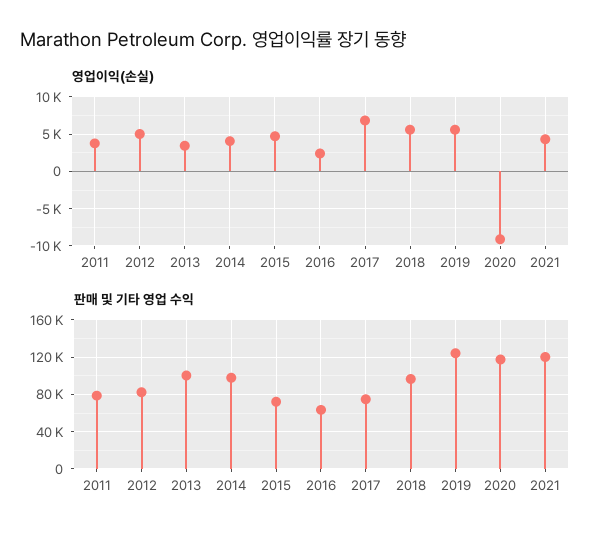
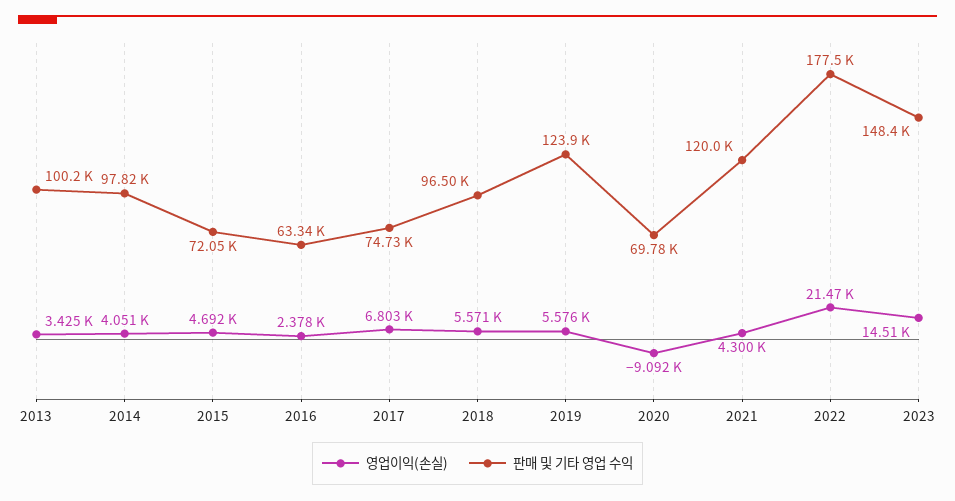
영업이익(손실), 2011: 4000 -> none
영업이익(손실), 2012: 5000 -> none
판매 및 기타 영업 수익, 2011: 80000 -> none
판매 및 기타 영업 수익, 2012: 80000 -> none
판매 및 기타 영업 수익, 2020: 120000 -> 69780
영업이익(손실), 2022: none -> 21470
판매 및 기타 영업 수익, 2022: none -> 177500
영업이익(손실), 2023: none -> 14510
판매 및 기타 영업 수익, 2023: none -> 148400

